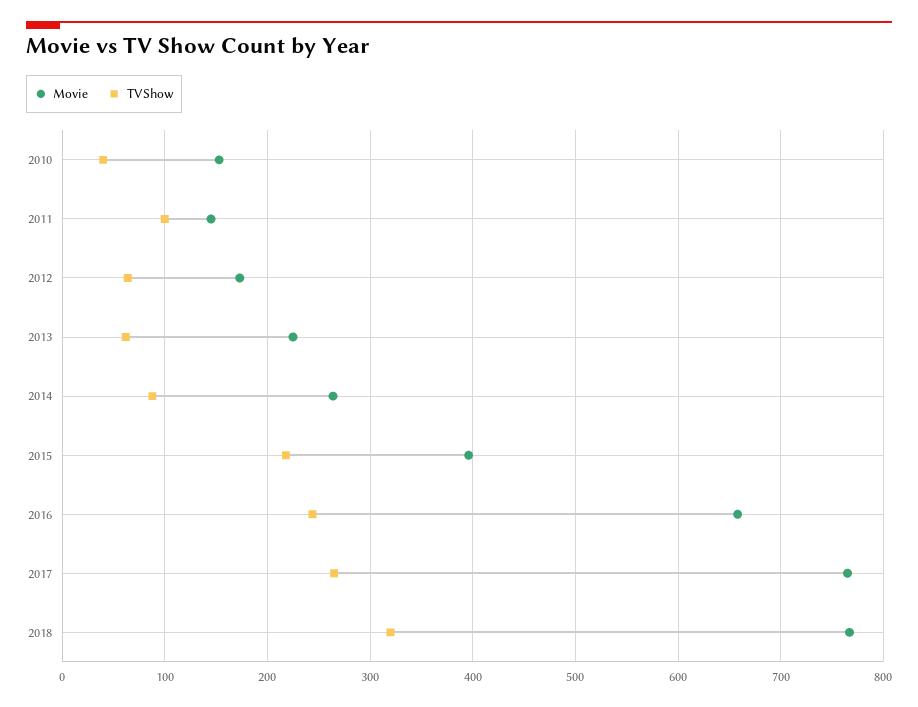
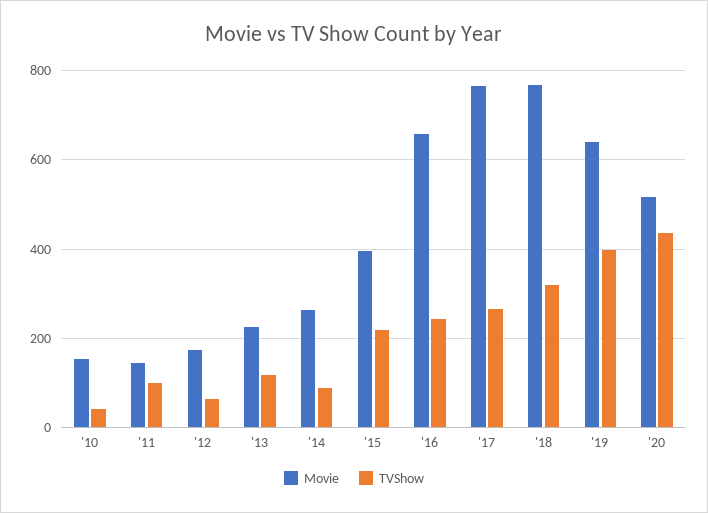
TVShow, 2013: 60 -> 120
Movie, '19: none -> 640
TVShow, '19: none -> 400
Movie, '20: none -> 520
TVShow, '20: none -> 440

